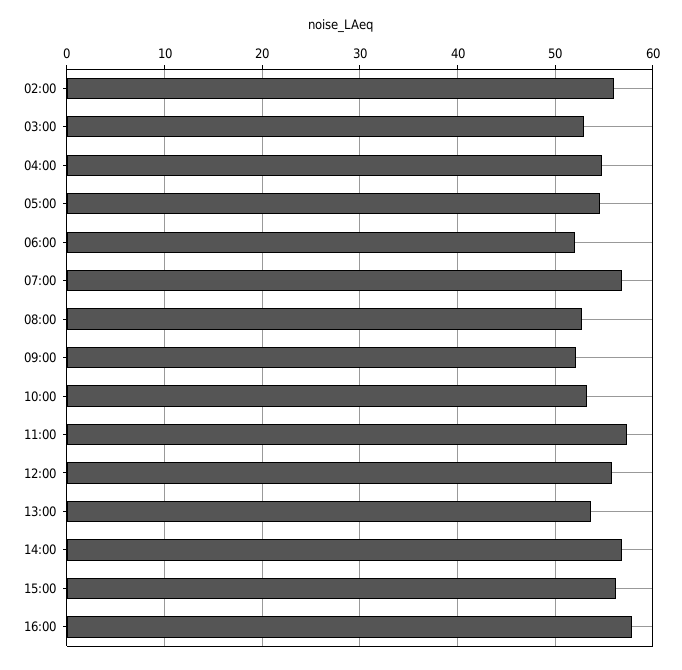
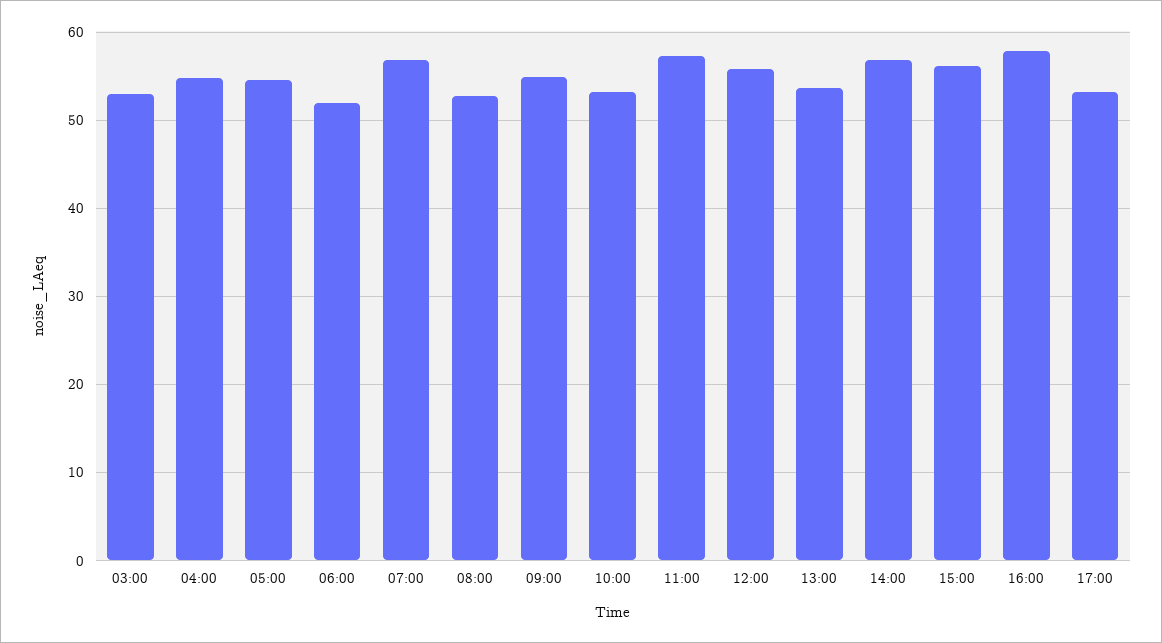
02:00: 56 -> none
09:00: 52 -> 55
17:00: none -> 53

